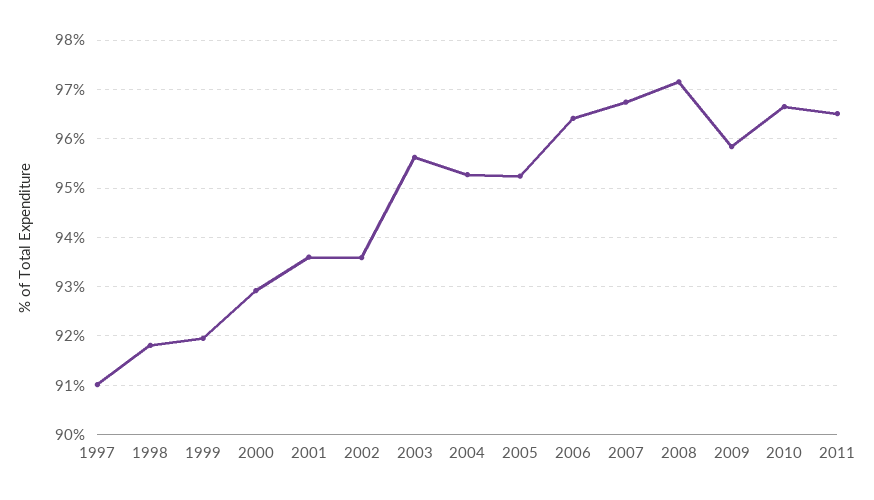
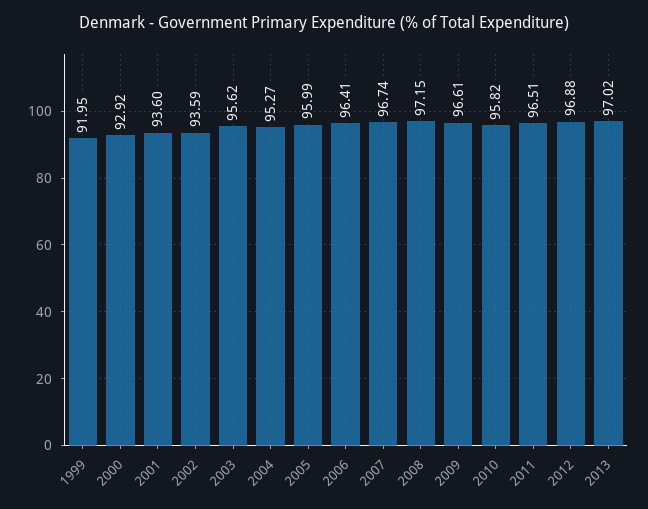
1997: 91 -> none
1998: 91.8 -> none
2005: 95.2 -> 95.99
2009: 95.8 -> 96.61
2010: 96.6 -> 95.82
2012: none -> 96.88
2013: none -> 97.02

